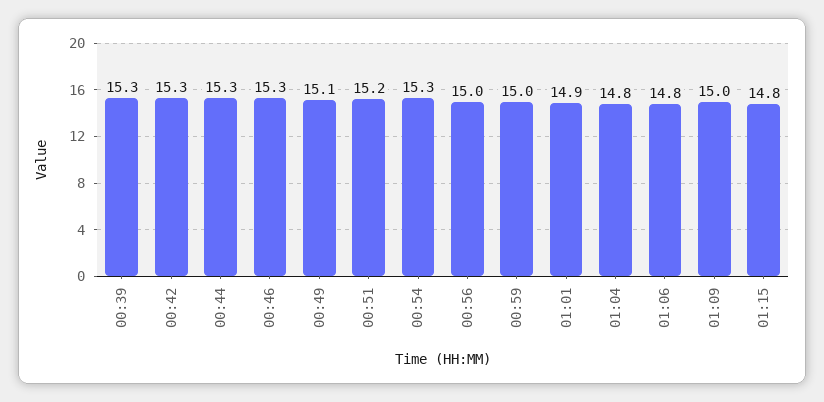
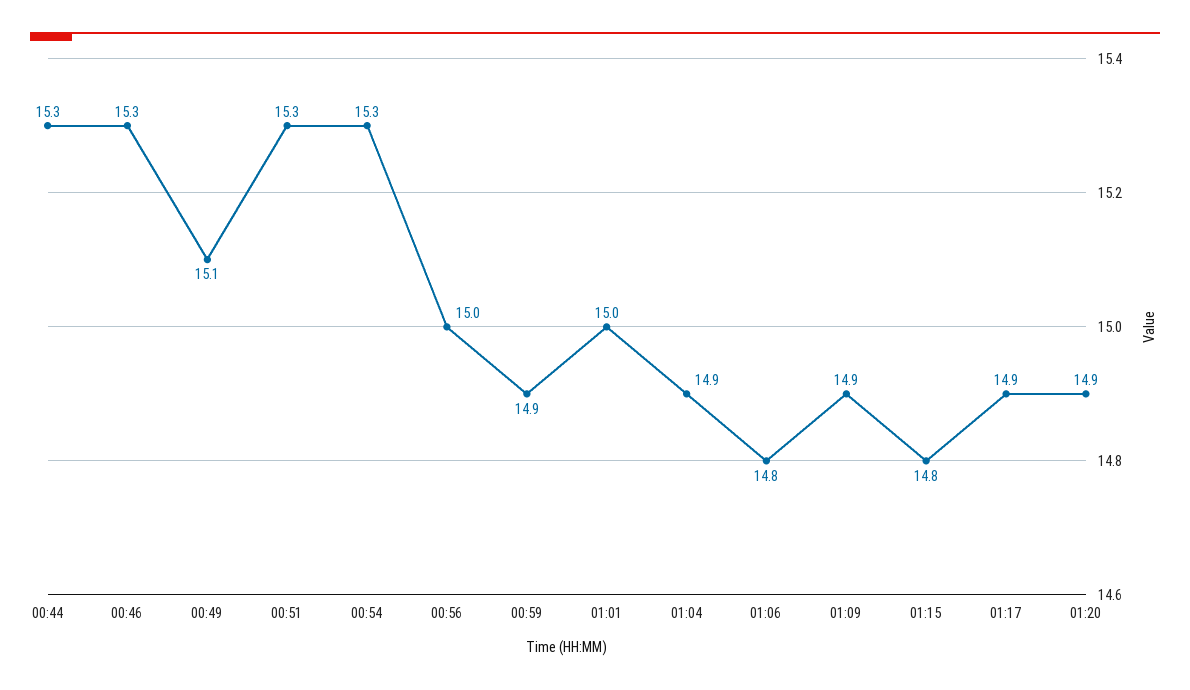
00:39: 15.3 -> none
00:42: 15.3 -> none
00:51: 15.2 -> 15.3
00:59: 15 -> 14.9
01:01: 14.9 -> 15
01:04: 14.8 -> 14.9
01:09: 15 -> 14.9
01:17: none -> 14.9
01:20: none -> 14.9

